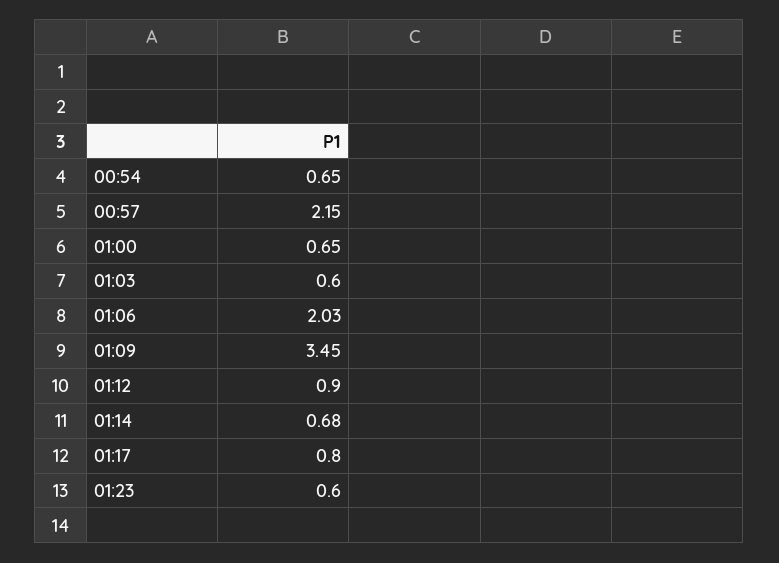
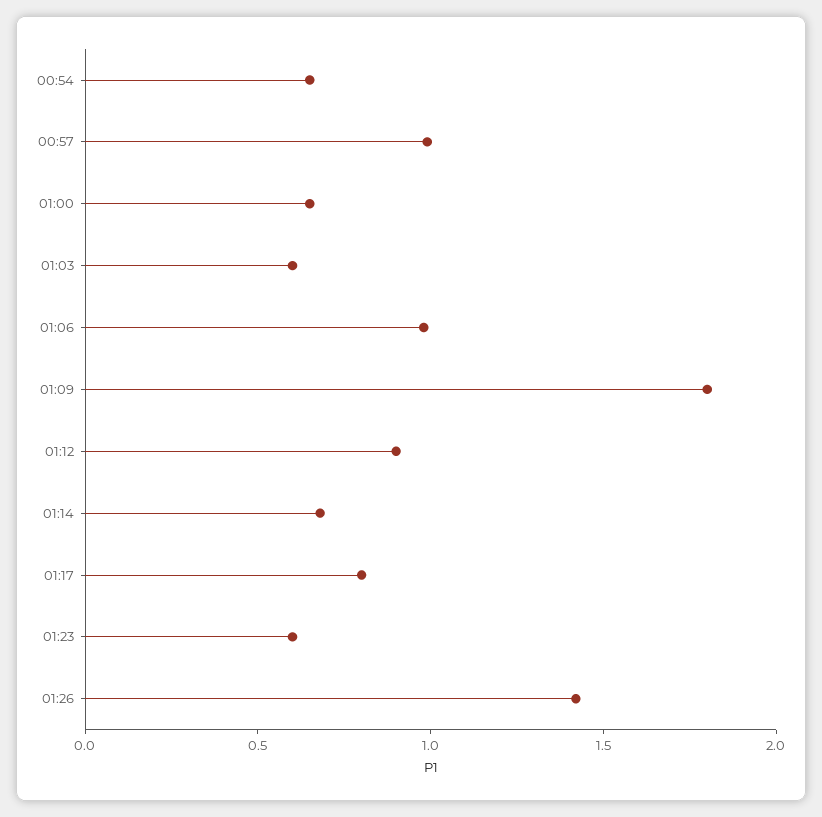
00:57: 2.15 -> 1
01:06: 2.03 -> 1
01:09: 3.45 -> 1.8
01:26: none -> 1.4

